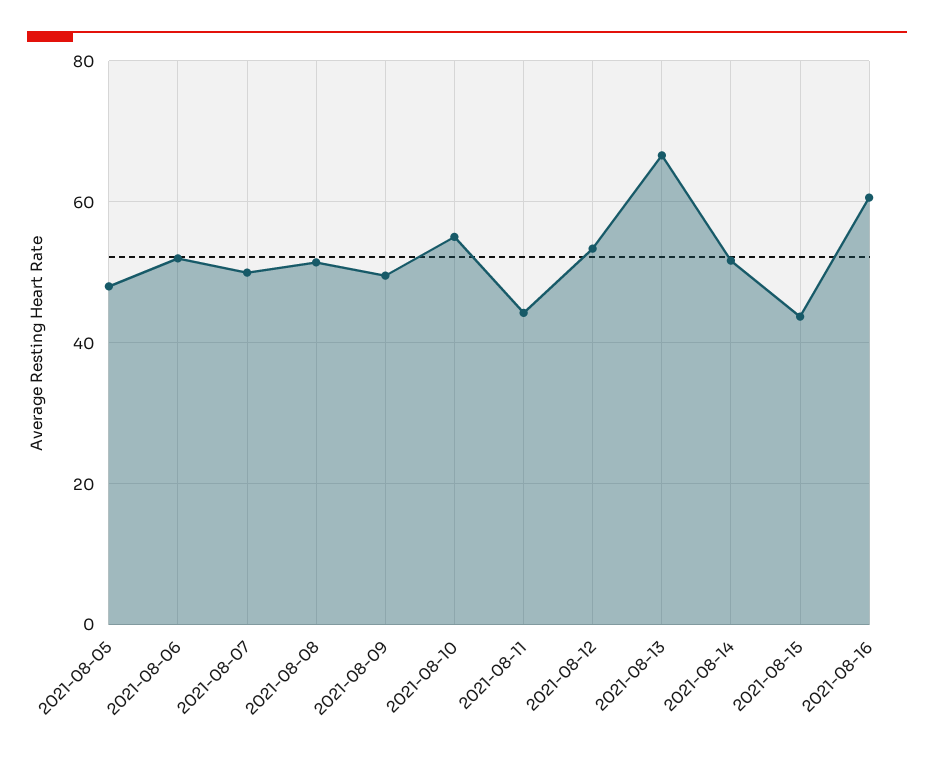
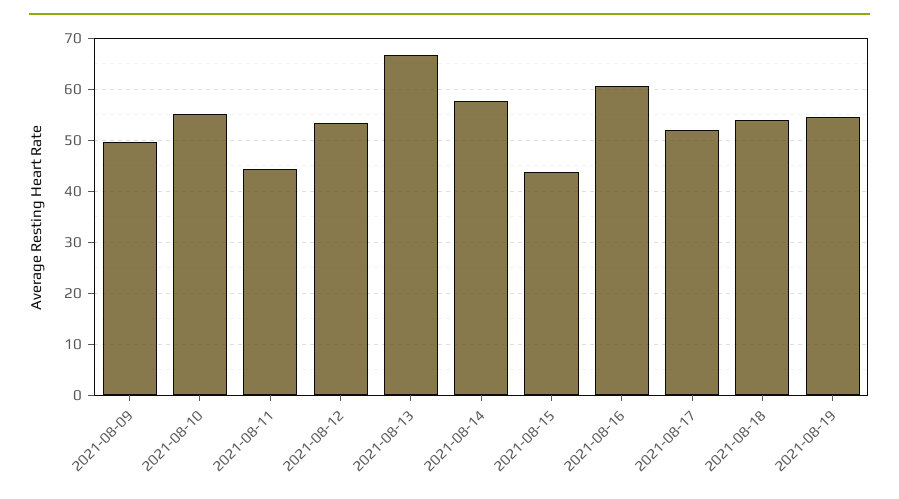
2021-08-05: 48 -> none
2021-08-06: 52 -> none
2021-08-07: 50 -> none
2021-08-08: 52 -> none
2021-08-14: 52 -> 58
2021-08-17: none -> 52
2021-08-18: none -> 54
2021-08-19: none -> 54

